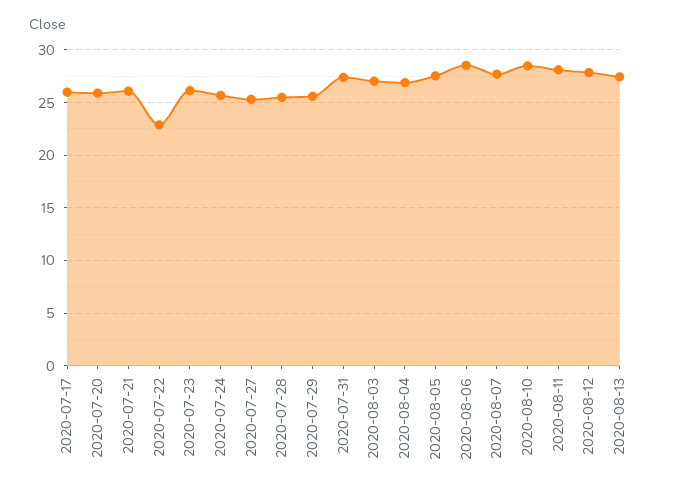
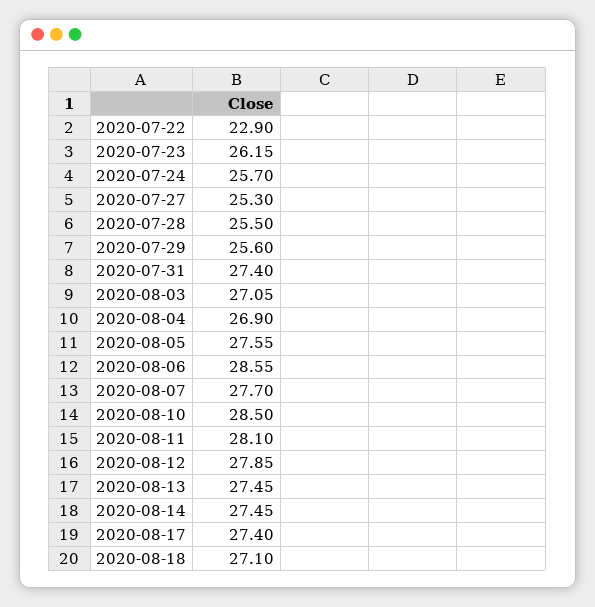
2020-07-17: 26 -> none
2020-07-20: 26 -> none
2020-07-21: 26 -> none
2020-08-14: none -> 27.45
2020-08-17: none -> 27.4
2020-08-18: none -> 27.1

